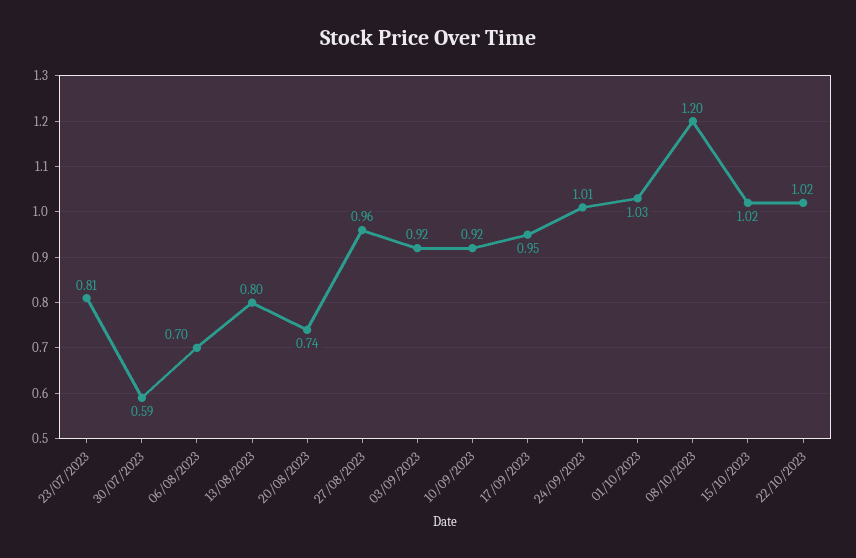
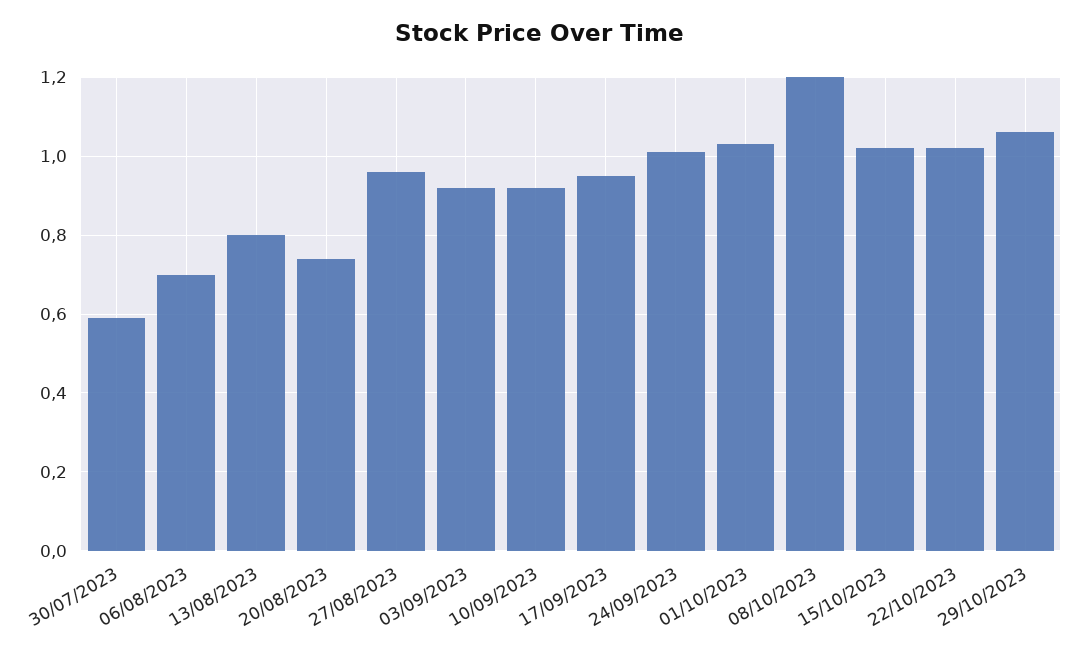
23/07/2023: 0.81 -> none
29/10/2023: none -> 1.05

